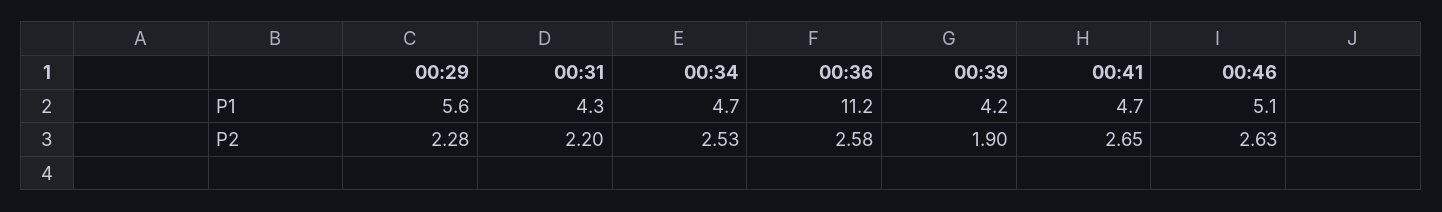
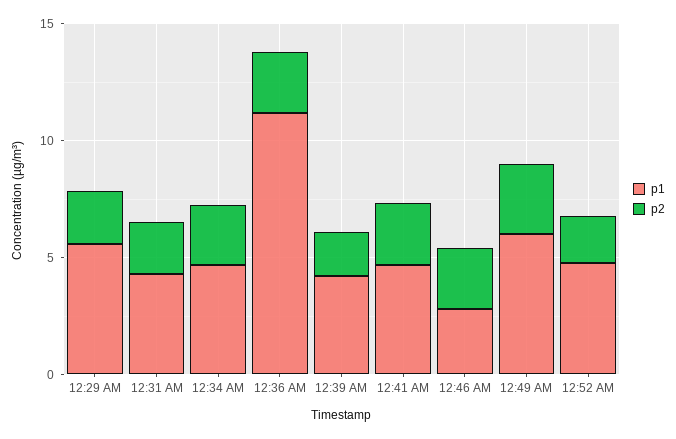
P1, 00:46: 5.1 -> 3
P1, 12:49 AM: none -> 6
P2, 12:49 AM: none -> 3
P1, 12:52 AM: none -> 5
P2, 12:52 AM: none -> 2

